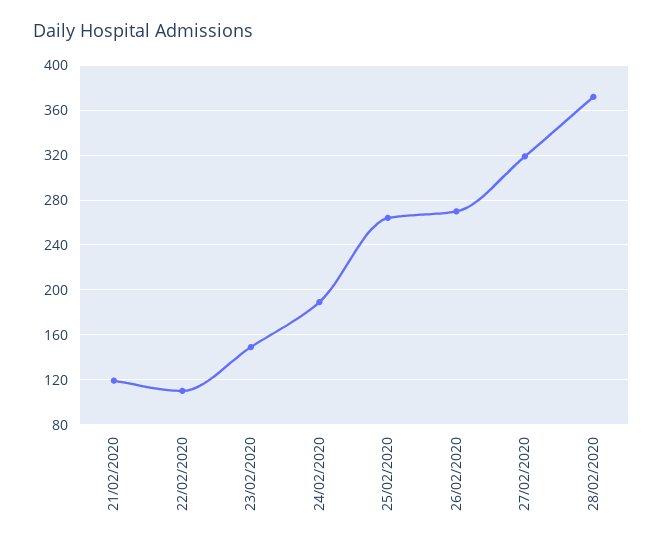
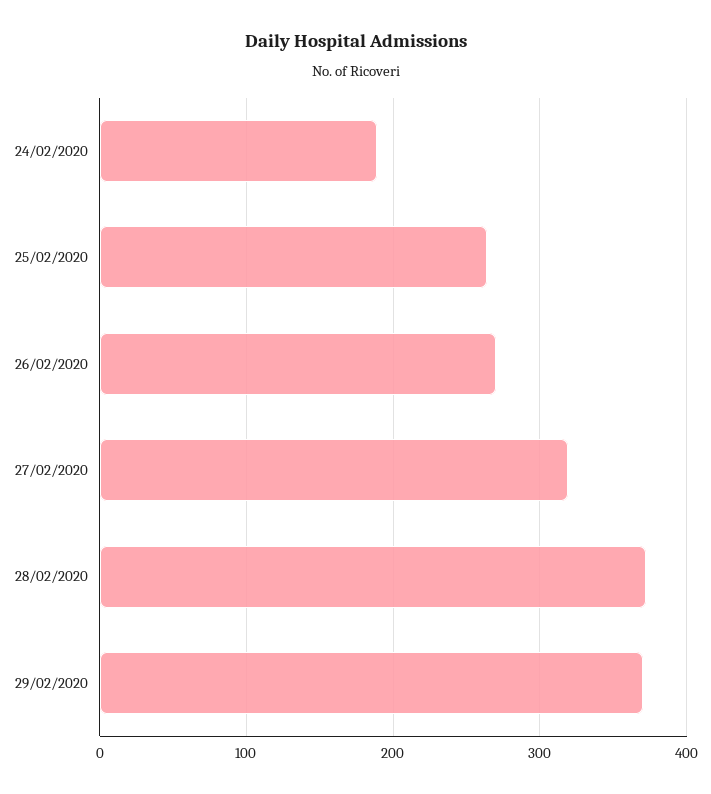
21/02/2020: 120 -> none
22/02/2020: 110 -> none
23/02/2020: 150 -> none
29/02/2020: none -> 370

